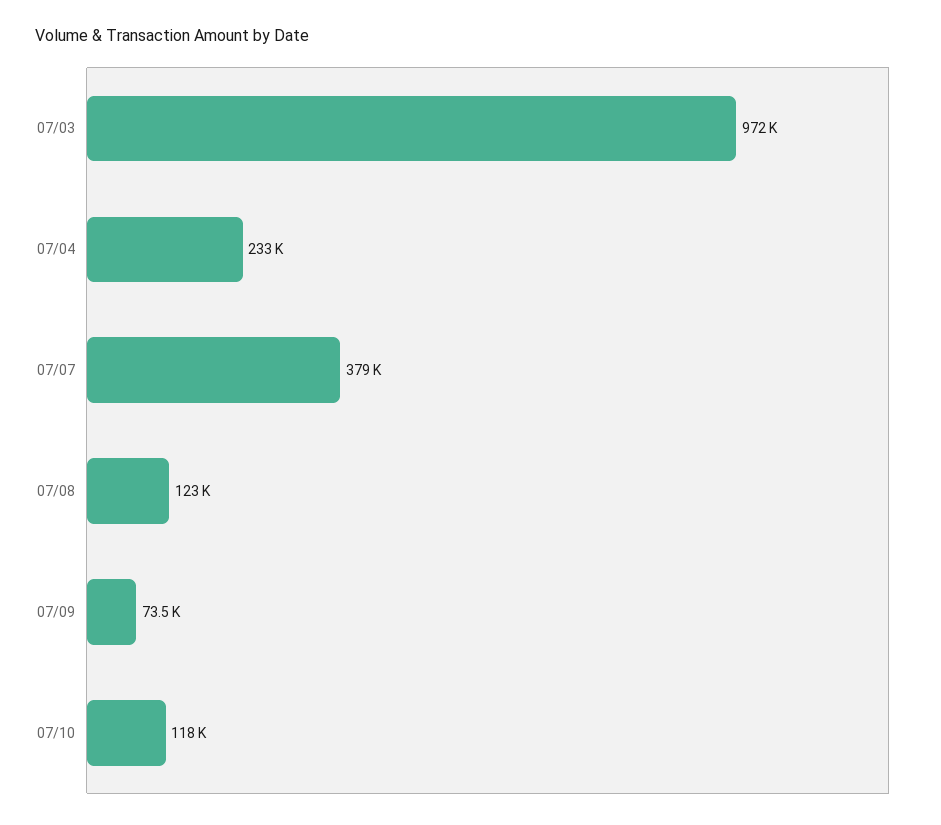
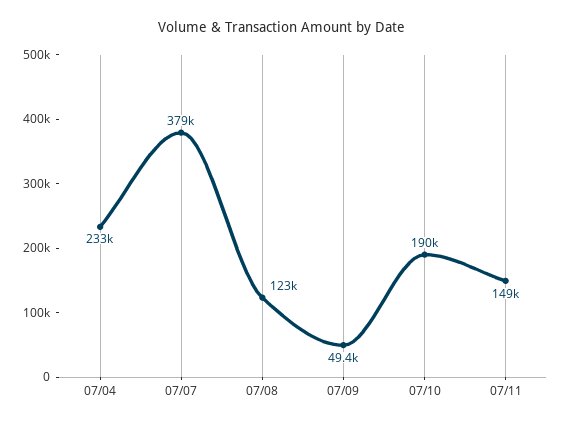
07/03: 972000 -> none
07/09: 73500 -> 49400
07/10: 118000 -> 190000
07/11: none -> 149000

